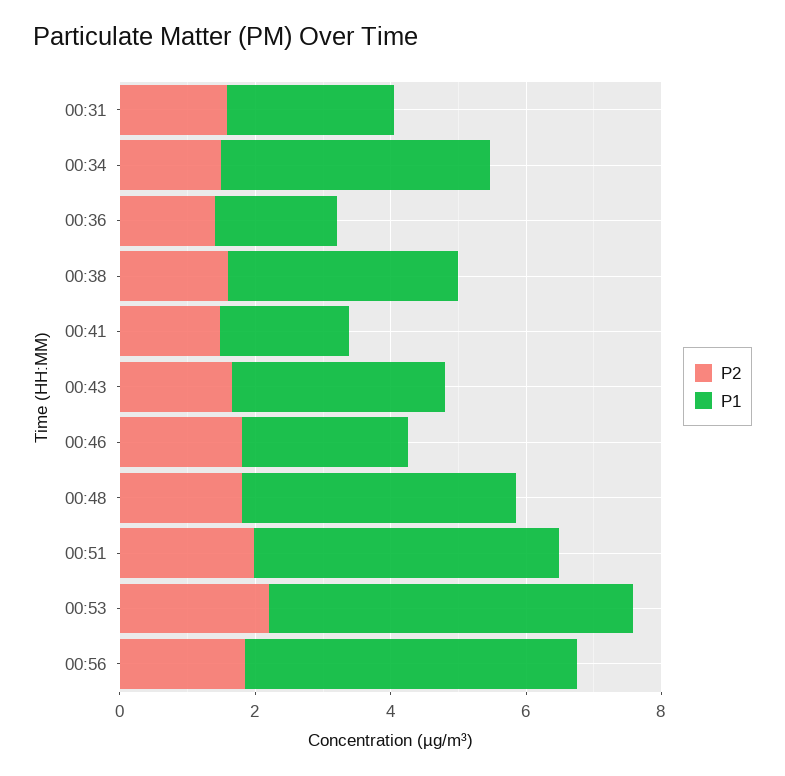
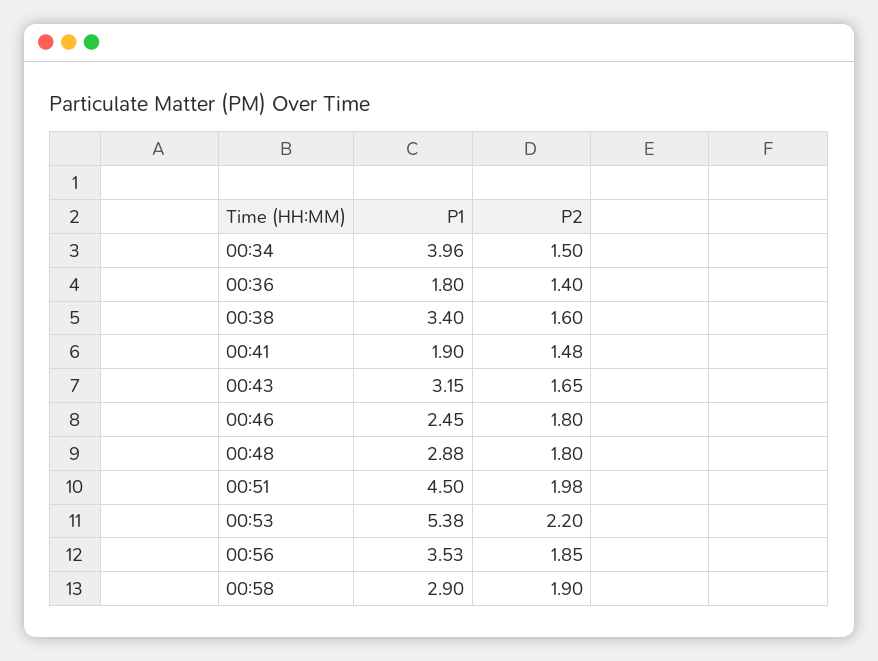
P2, 00:31: 1.5 -> none
P1, 00:31: 2.5 -> none
P1, 00:48: 4 -> 2.88
P1, 00:56: 5 -> 3.53
P1, 00:58: none -> 2.9
P2, 00:58: none -> 1.9

